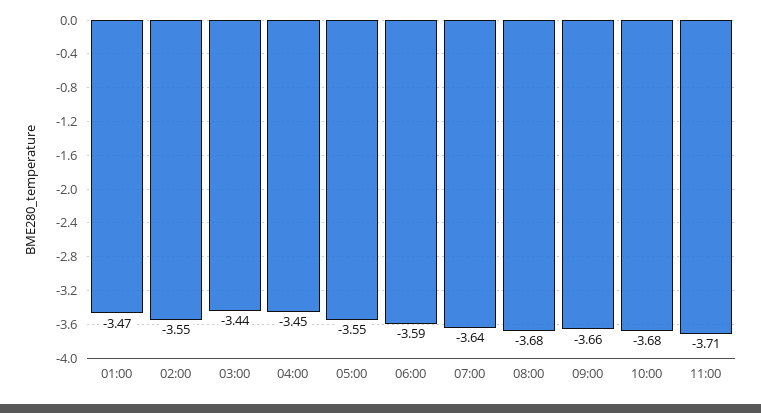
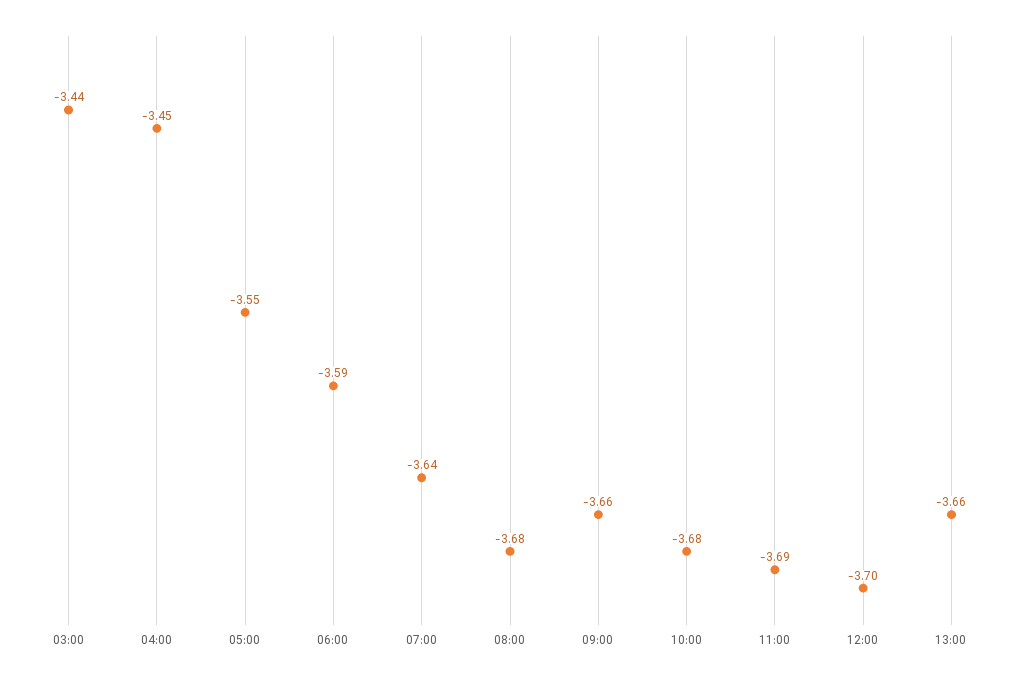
01:00: -3.47 -> none
02:00: -3.55 -> none
11:00: -3.71 -> -3.69
12:00: none -> -3.7
13:00: none -> -3.66

